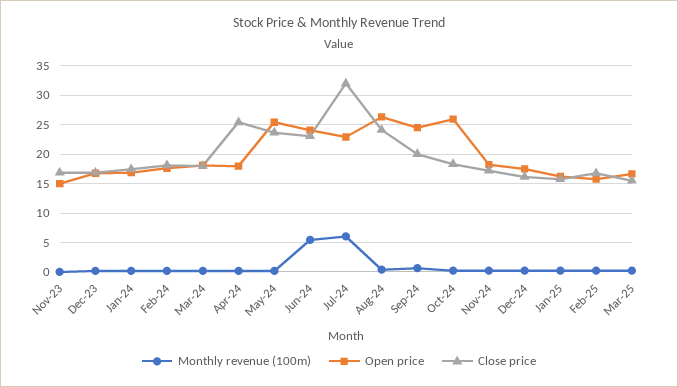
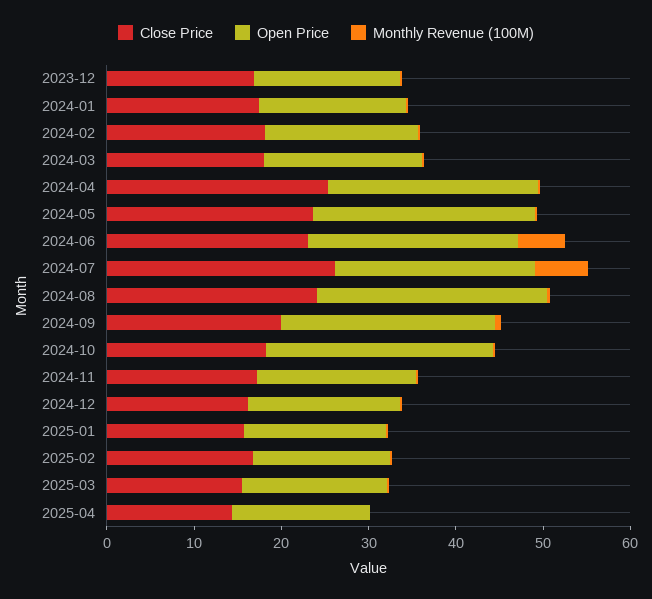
Monthly revenue (100m), Nov-23: 0 -> none
Open price, Nov-23: 15 -> none
Close price, Nov-23: 17.5 -> none
Open price, Apr-24: 17.5 -> 24
Close price, Jul-24: 32.5 -> 26
Close price, 2025-04: none -> 14
Open price, 2025-04: none -> 16
Monthly revenue (100m), 2025-04: none -> 0

